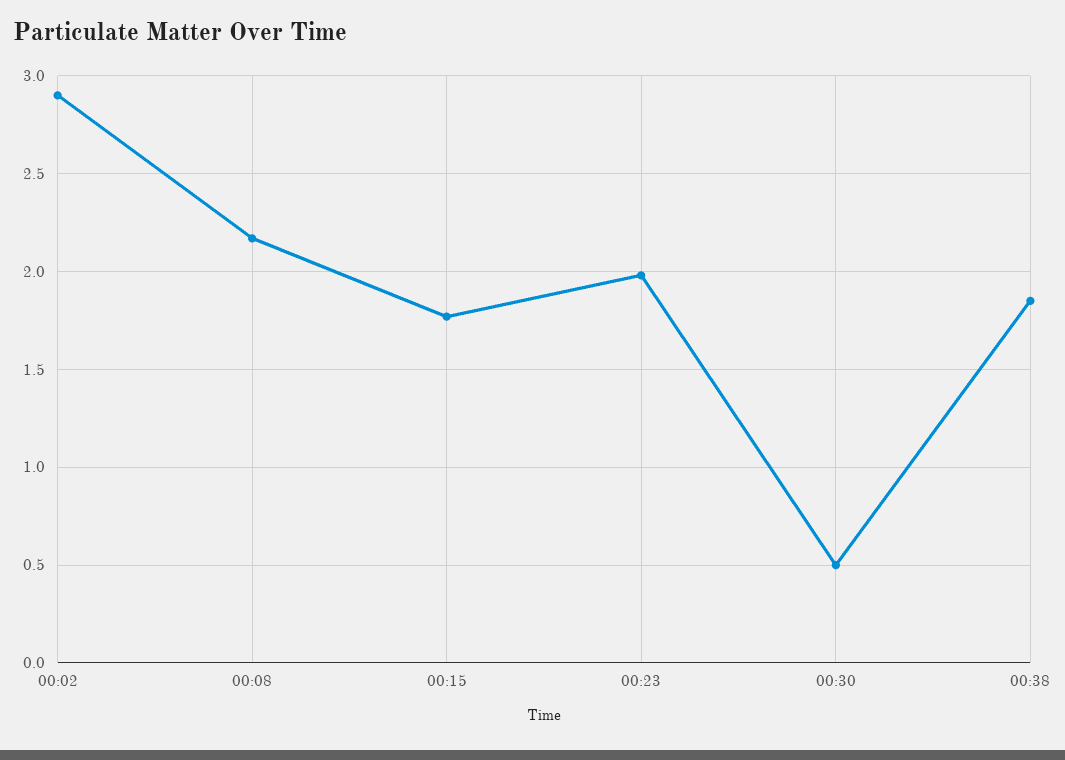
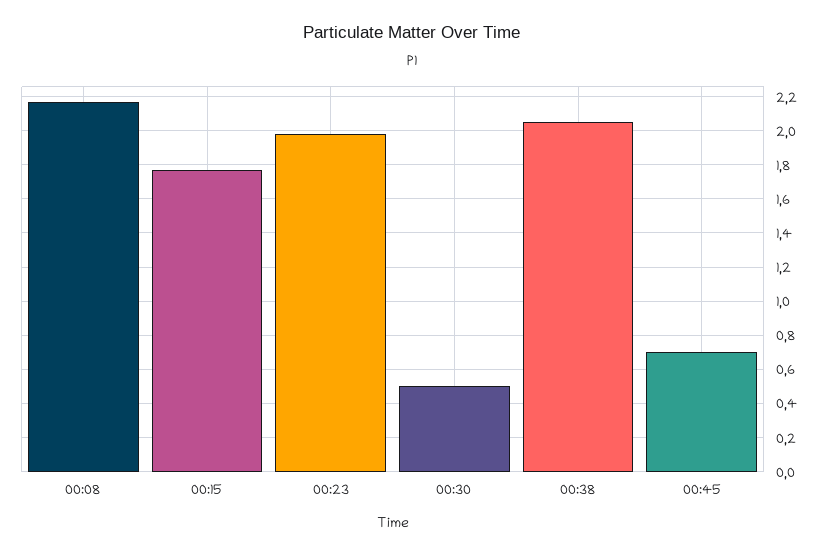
00:02: 2.9 -> none
00:38: 1.85 -> 2.05
00:45: none -> 0.7

